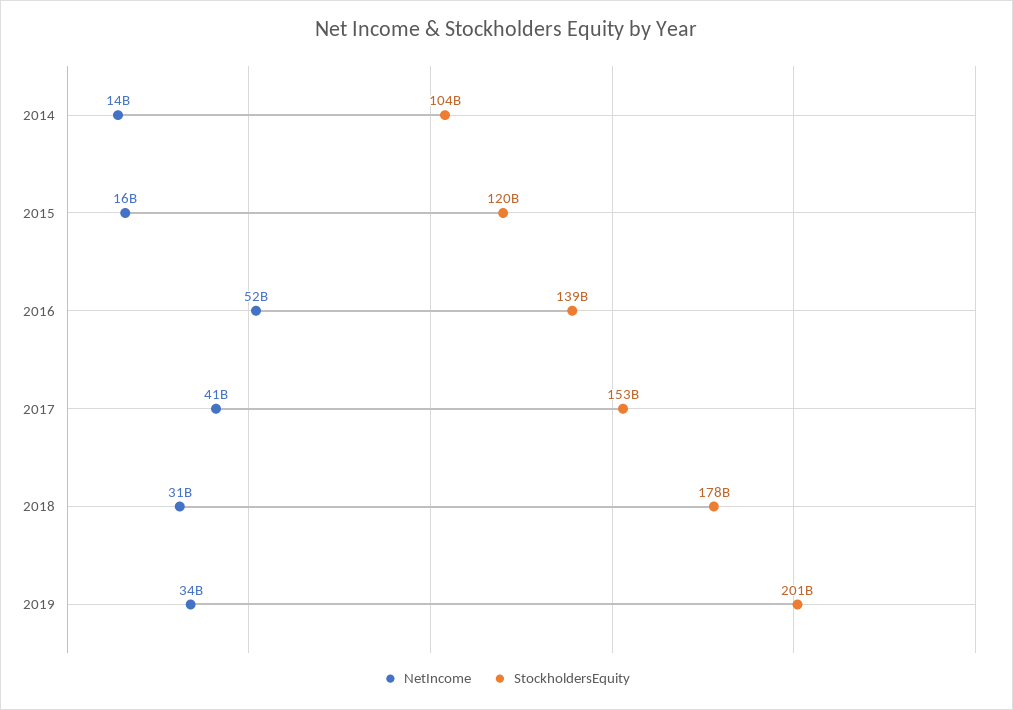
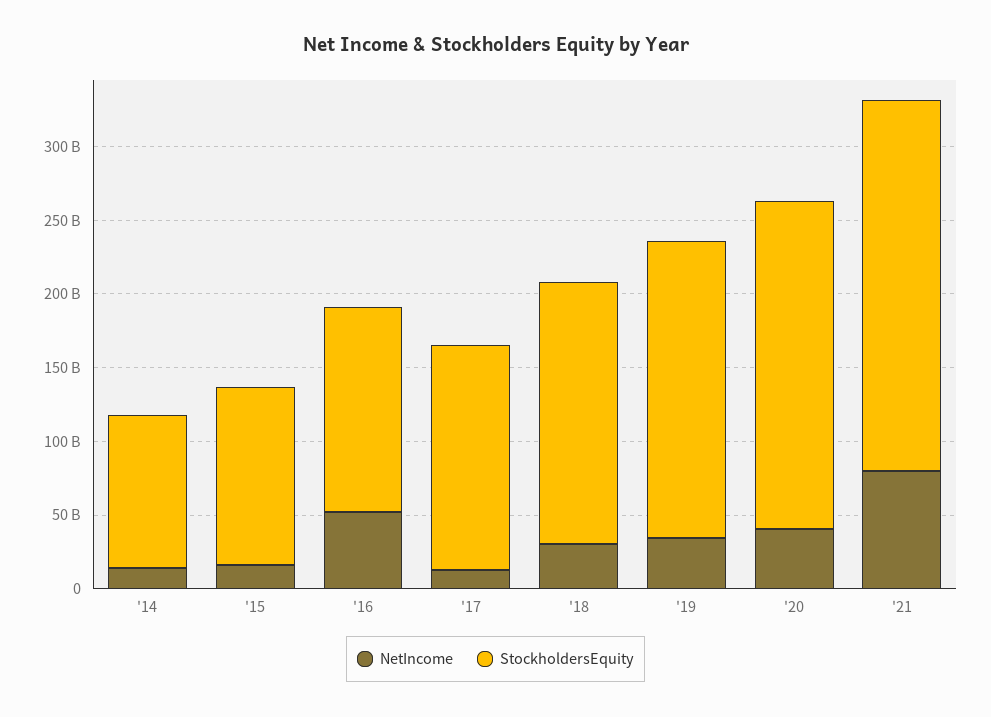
NetIncome, 2017: 41000000000 -> 10000000000
NetIncome, '20: none -> 40000000000
StockholdersEquity, '20: none -> 220000000000
NetIncome, '21: none -> 80000000000
StockholdersEquity, '21: none -> 250000000000

